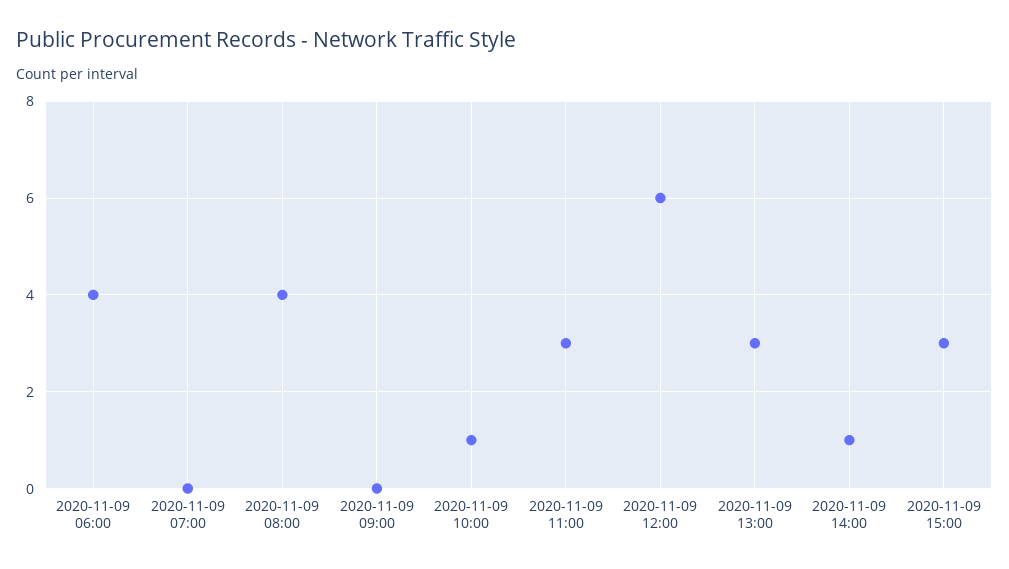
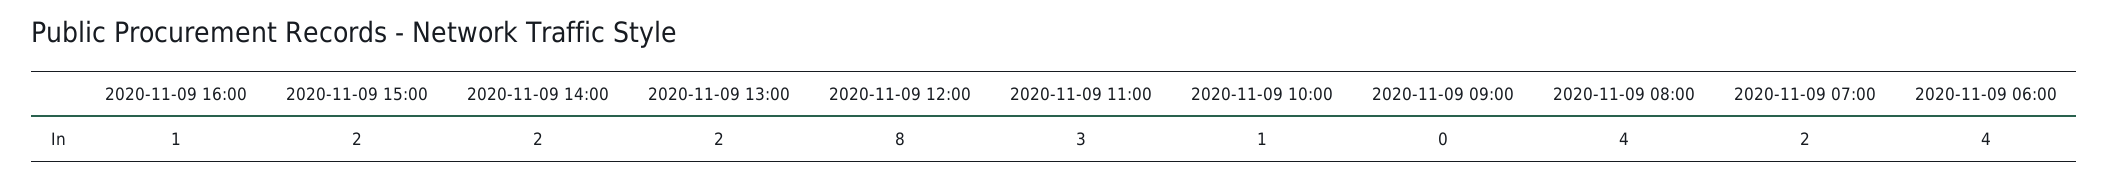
2020-11-09 07:00: 0 -> 2
2020-11-09 12:00: 6 -> 8
2020-11-09 13:00: 3 -> 2
2020-11-09 14:00: 1 -> 2
2020-11-09 15:00: 3 -> 2
2020-11-09 16:00: none -> 1

